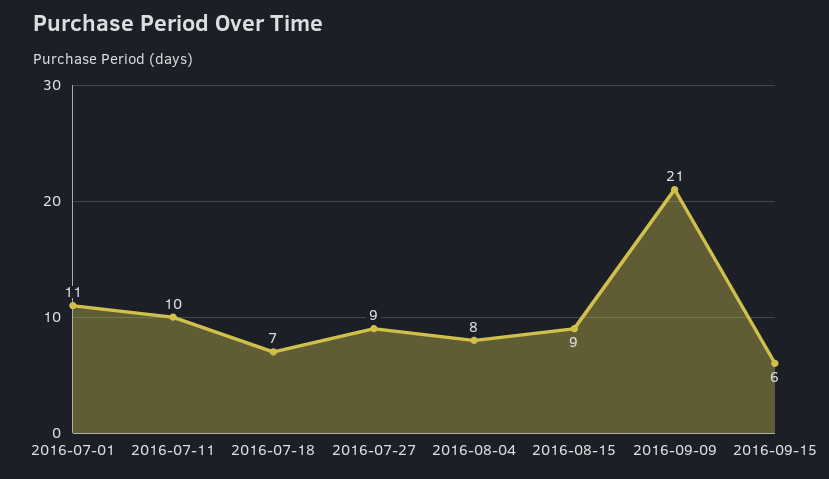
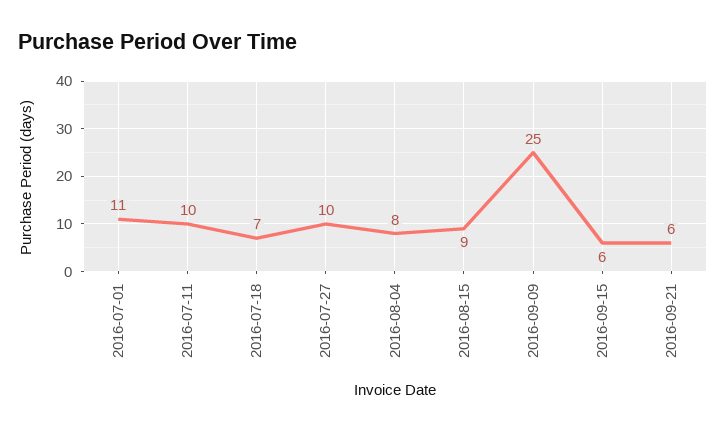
2016-07-27: 9 -> 10
2016-09-09: 21 -> 25
2016-09-21: none -> 6

